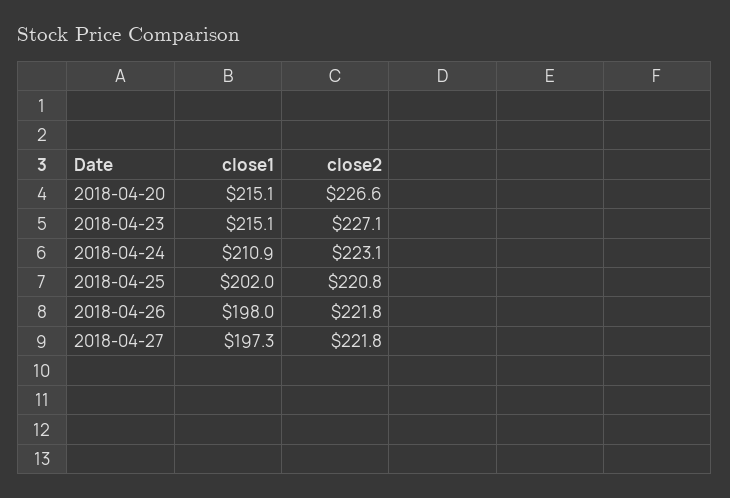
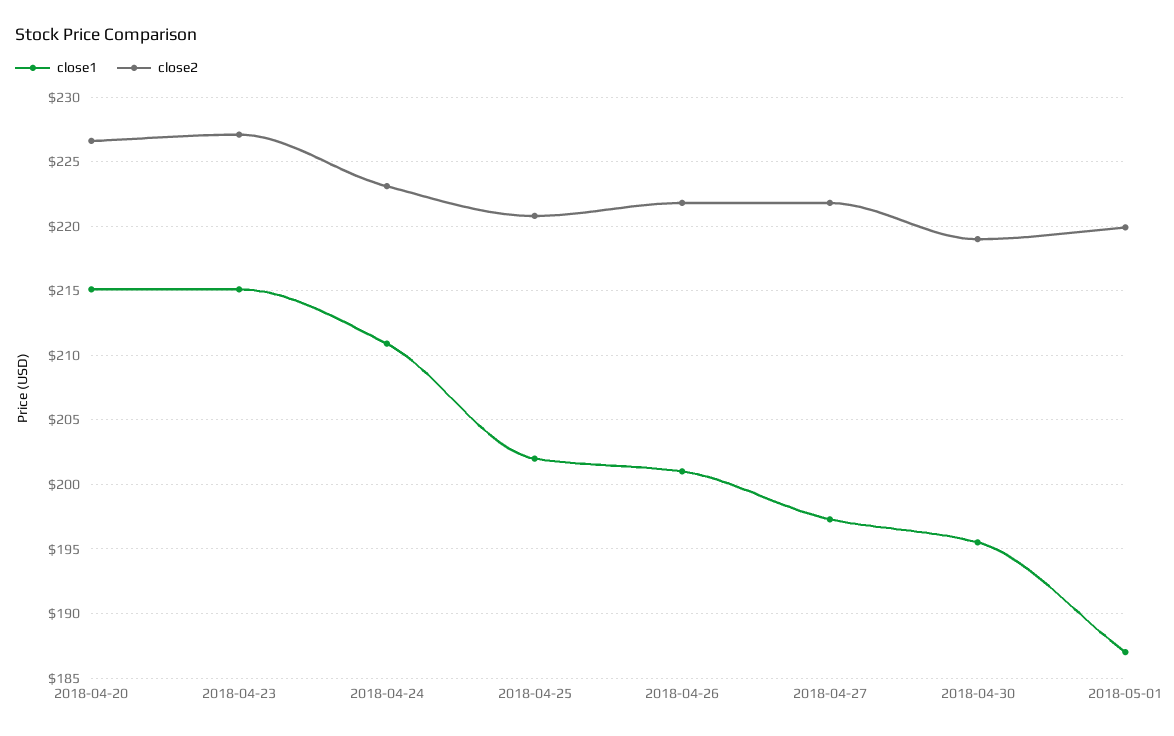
close1, 2018-04-26: 198 -> 201
close1, 2018-04-30: none -> 195.5
close2, 2018-04-30: none -> 219
close1, 2018-05-01: none -> 187
close2, 2018-05-01: none -> 220

